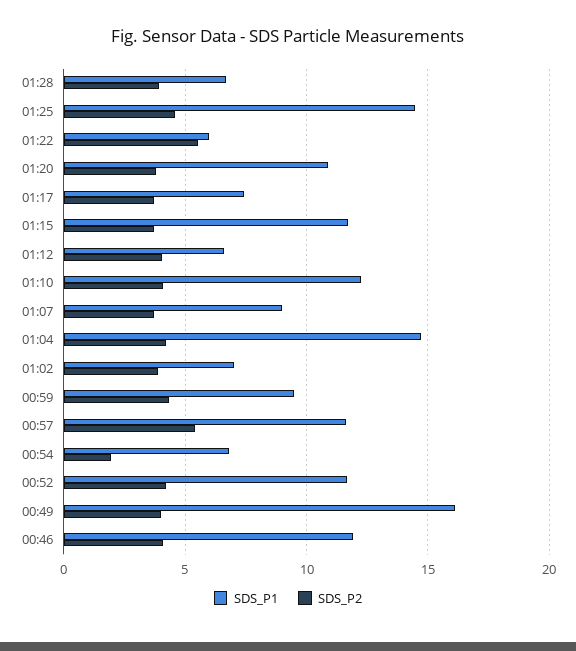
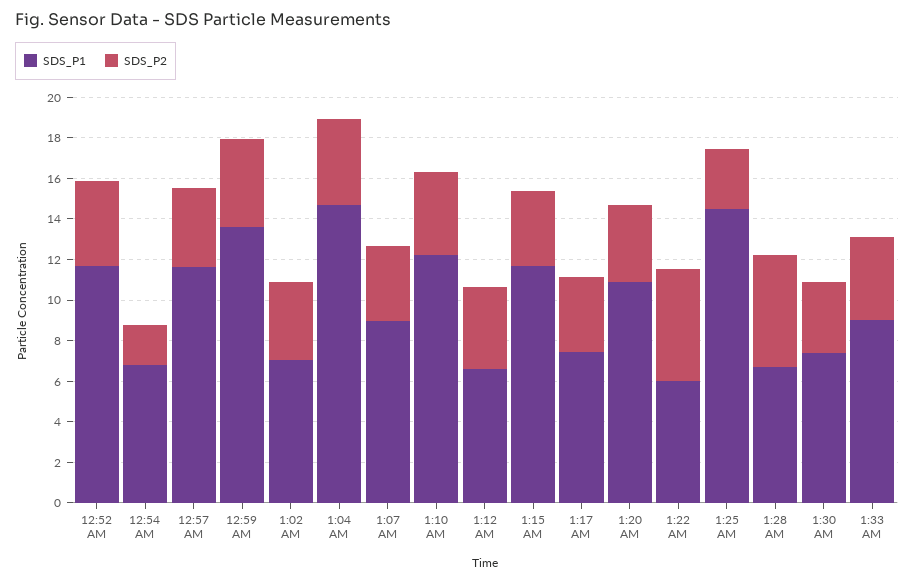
SDS_P2, 01:28: 4 -> 5.5
SDS_P2, 01:25: 4.5 -> 3
SDS_P1, 00:59: 9.5 -> 13.5
SDS_P2, 00:57: 5.5 -> 4
SDS_P1, 00:49: 16 -> none
SDS_P2, 00:49: 4 -> none
SDS_P1, 00:46: 12 -> none
SDS_P2, 00:46: 4 -> none
SDS_P1, 1:30 AM: none -> 7.5
SDS_P2, 1:30 AM: none -> 3.5
SDS_P1, 1:33 AM: none -> 9
SDS_P2, 1:33 AM: none -> 4

